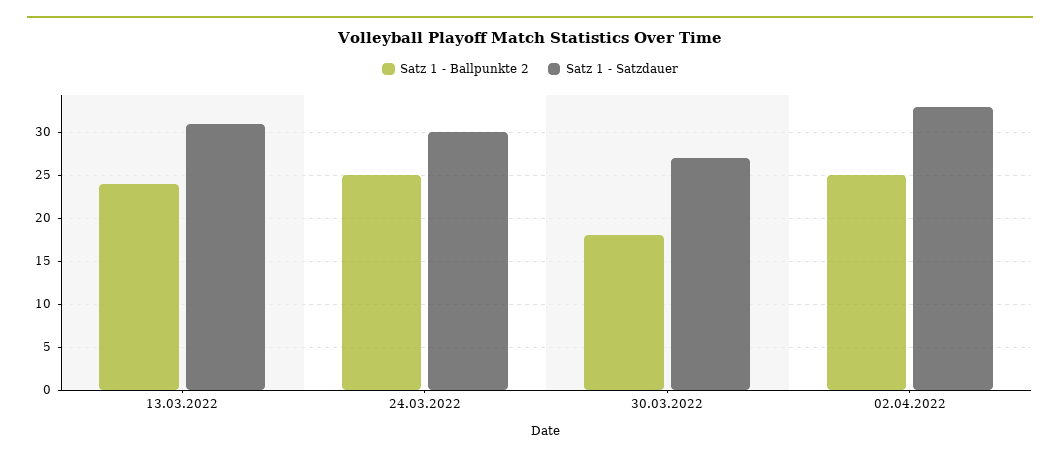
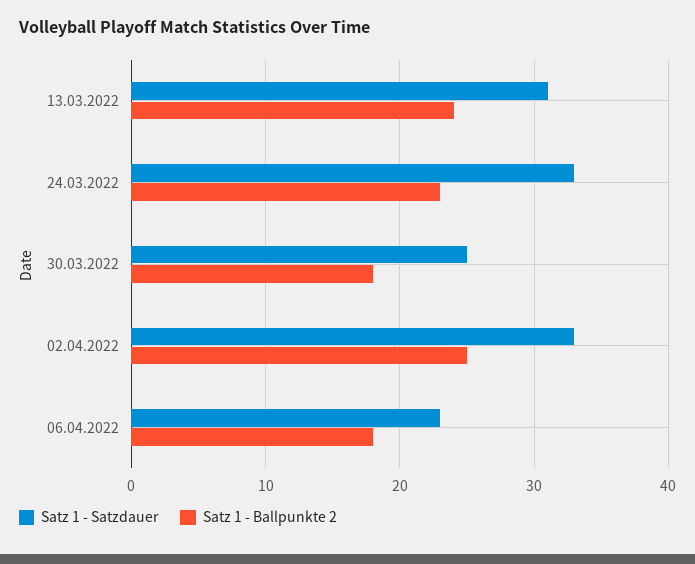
Satz 1 - Ballpunkte 2, 24.03.2022: 25 -> 23
Satz 1 - Satzdauer, 24.03.2022: 30 -> 33
Satz 1 - Satzdauer, 30.03.2022: 27 -> 25
Satz 1 - Satzdauer, 06.04.2022: none -> 23
Satz 1 - Ballpunkte 2, 06.04.2022: none -> 18

